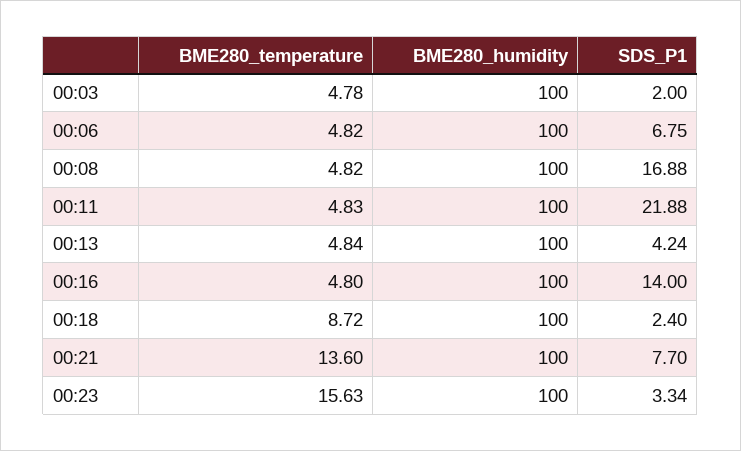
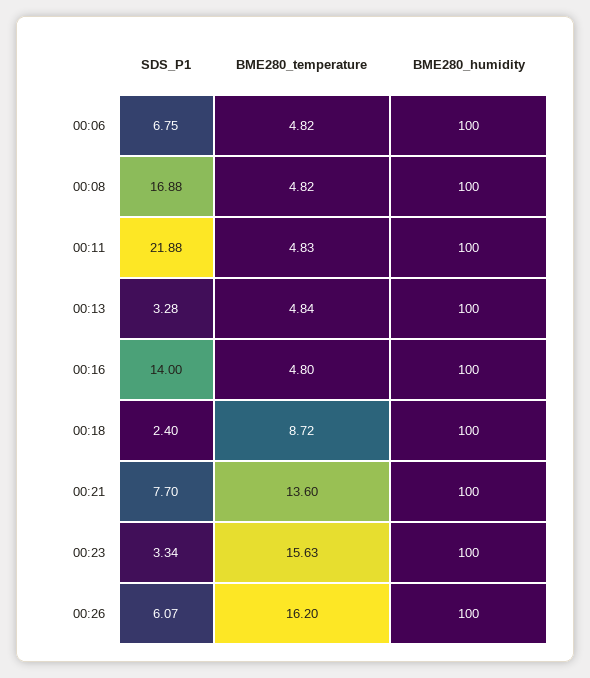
BME280_temperature, 00:03: 4.78 -> none
BME280_humidity, 00:03: 100 -> none
SDS_P1, 00:03: 2 -> none
SDS_P1, 00:13: 4.24 -> 3.28
SDS_P1, 00:26: none -> 6.07
BME280_temperature, 00:26: none -> 16.2
BME280_humidity, 00:26: none -> 100

